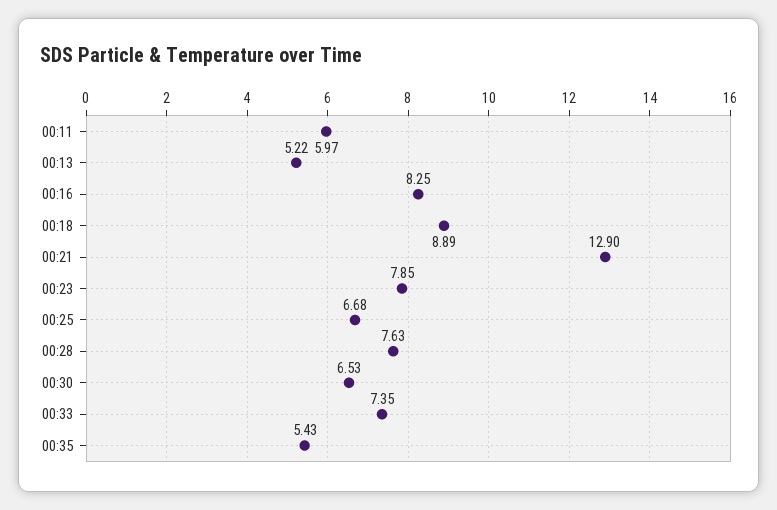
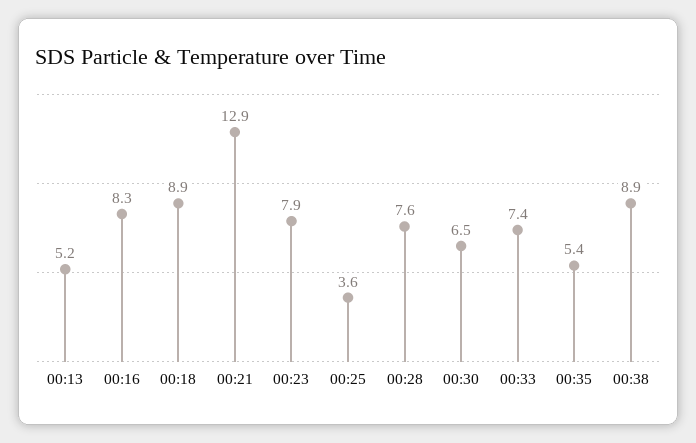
00:11: 5.97 -> none
00:25: 6.68 -> 3.6
00:38: none -> 8.9

